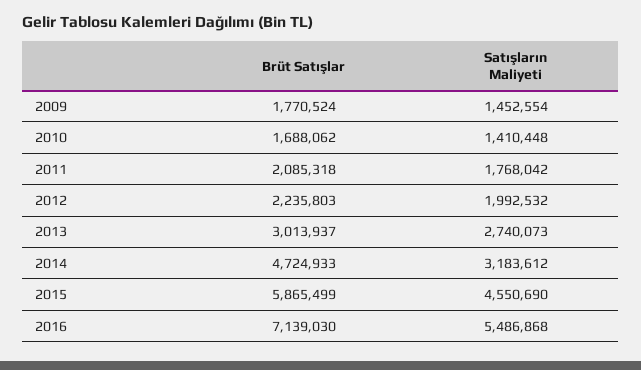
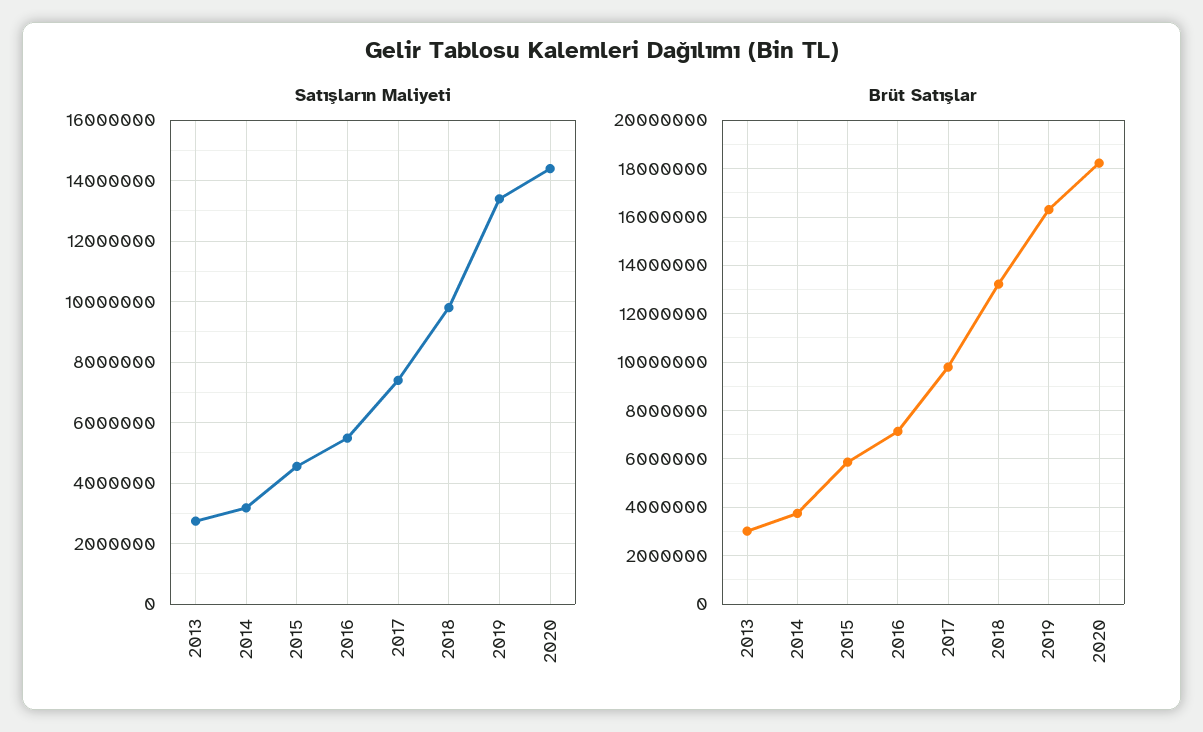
Brüt Satışlar, 2009: 1770524 -> none
Satışların Maliyeti, 2009: 1452554 -> none
Brüt Satışlar, 2010: 1688062 -> none
Satışların Maliyeti, 2010: 1410448 -> none
Brüt Satışlar, 2011: 2085318 -> none
Satışların Maliyeti, 2011: 1768042 -> none
Brüt Satışlar, 2012: 2235803 -> none
Satışların Maliyeti, 2012: 1992532 -> none
Brüt Satışlar, 2014: 4724933 -> 3750000
Satışların Maliyeti, 2017: none -> 7400000
Satışların Maliyeti, 2018: none -> 9800000
Satışların Maliyeti, 2019: none -> 13400000
Satışların Maliyeti, 2020: none -> 14400000
Brüt Satışlar, 2017: none -> 9750000
Brüt Satışlar, 2018: none -> 13250000
Brüt Satışlar, 2019: none -> 16250000
Brüt Satışlar, 2020: none -> 18250000

